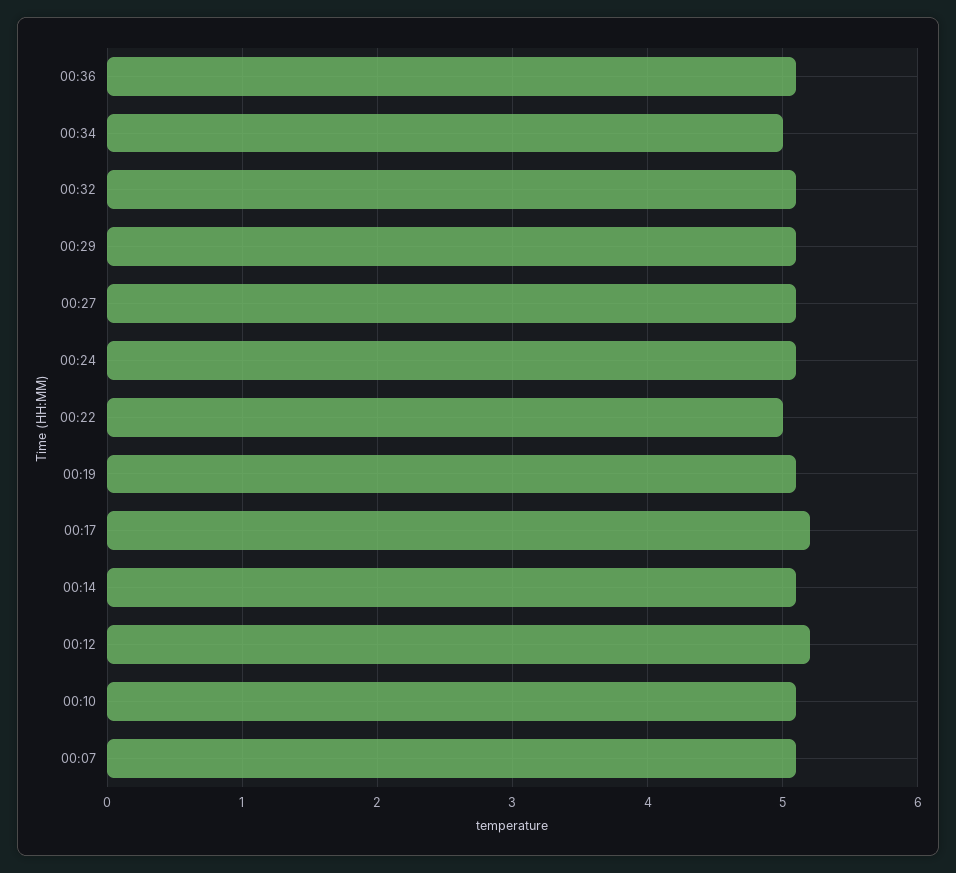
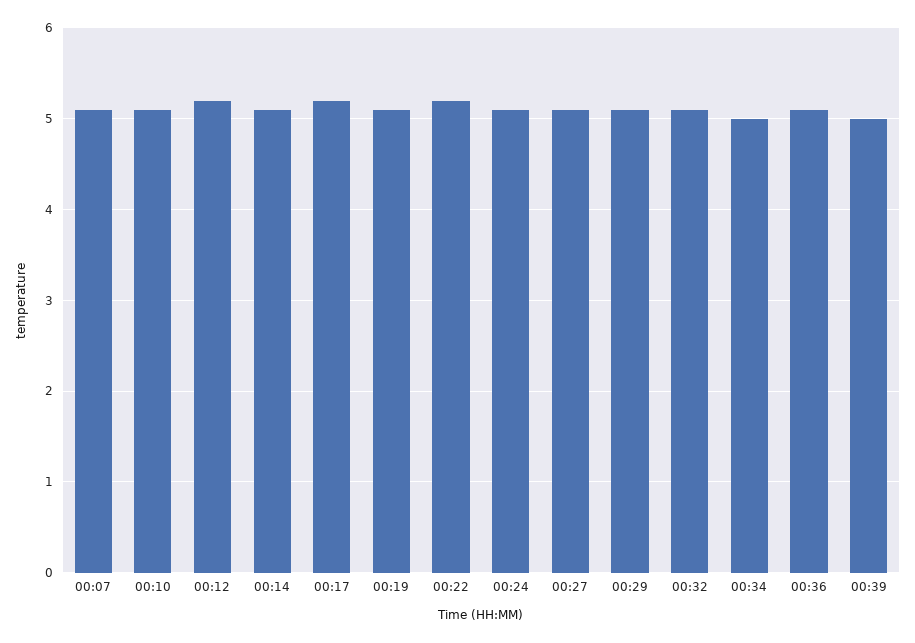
00:22: 5 -> 5.2
00:39: none -> 5

